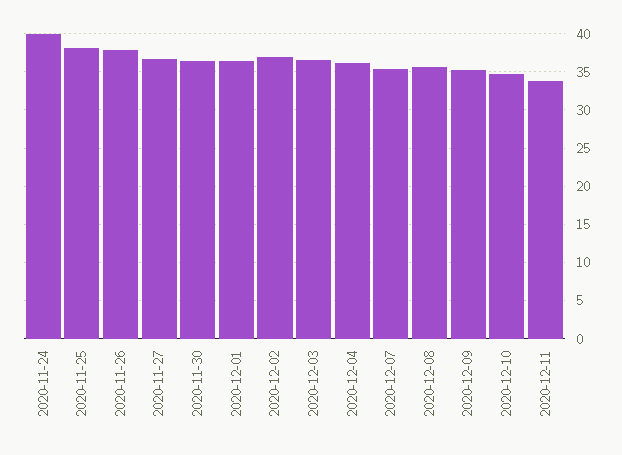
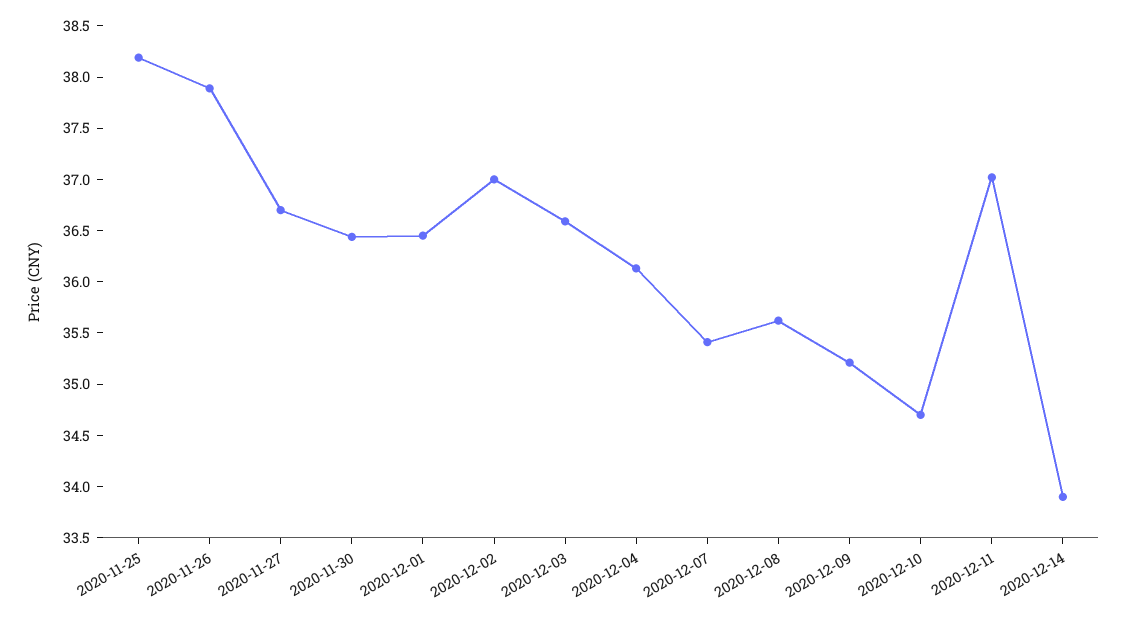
2020-11-24: 40 -> none
2020-12-11: 34 -> 37
2020-12-14: none -> 33.9

